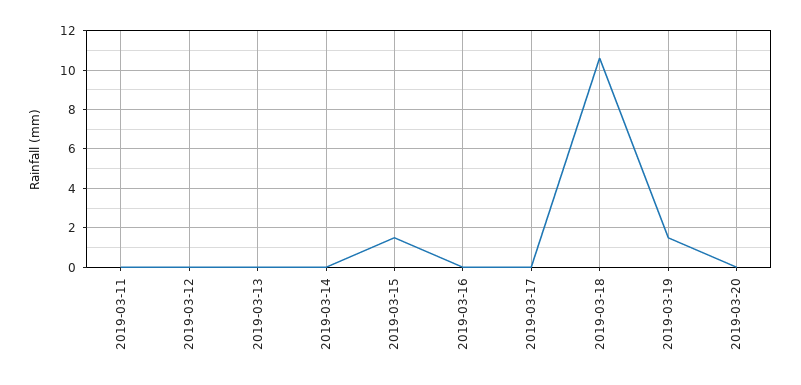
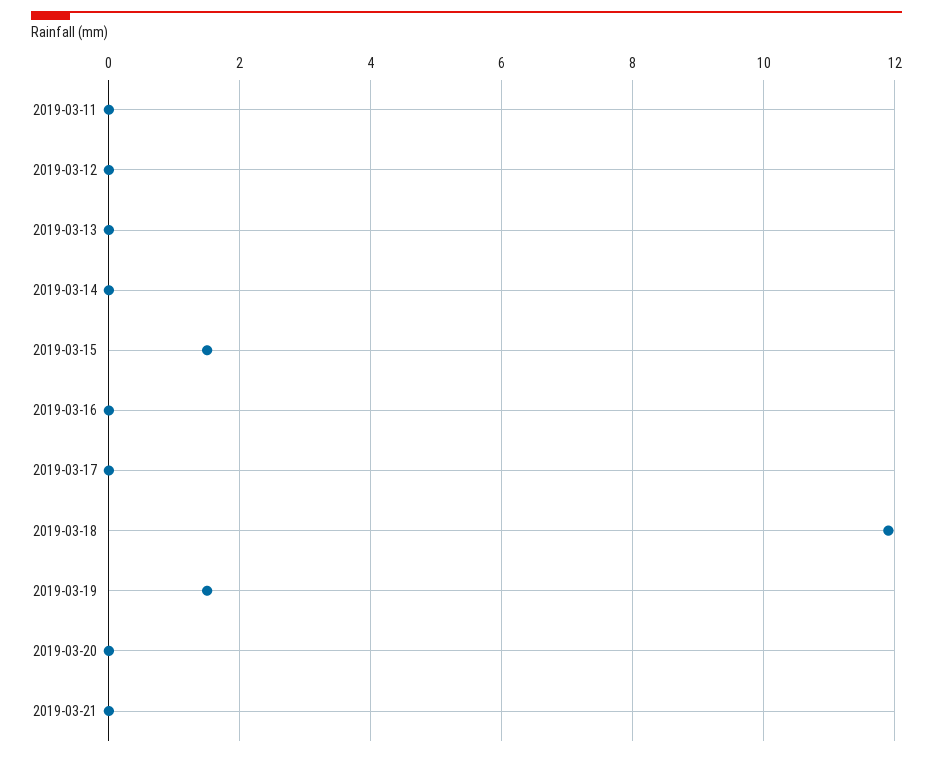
2019-03-18: 10.5 -> 12
2019-03-21: none -> 0

